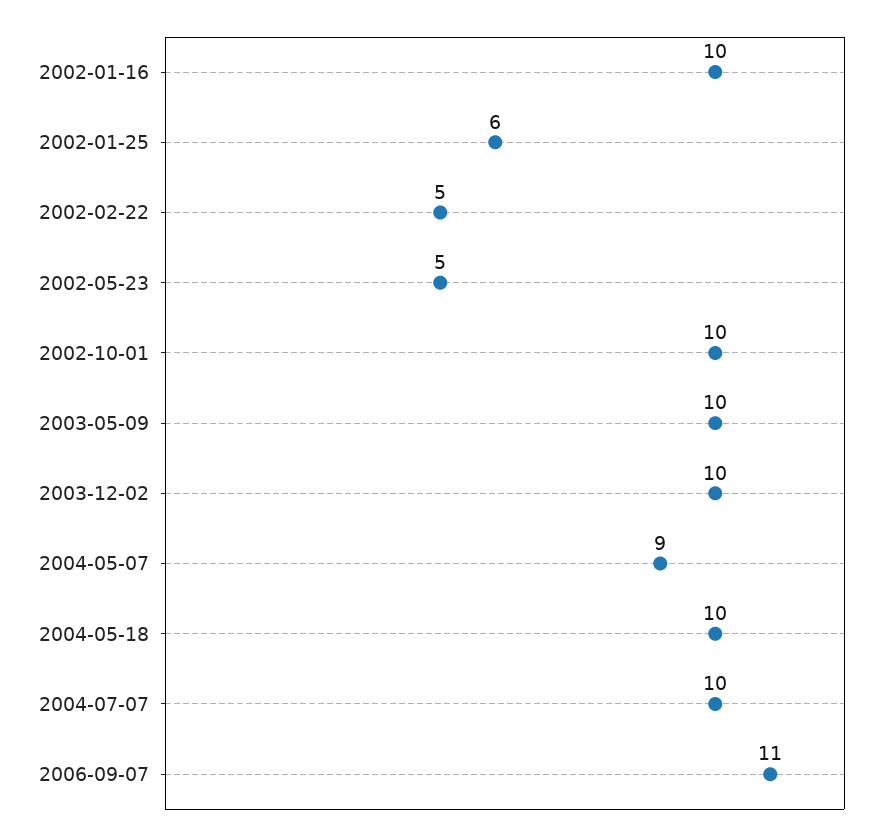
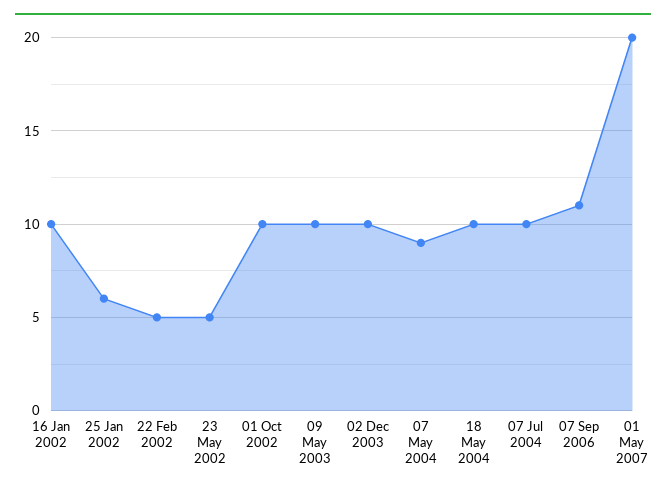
01 May 2007: none -> 20

